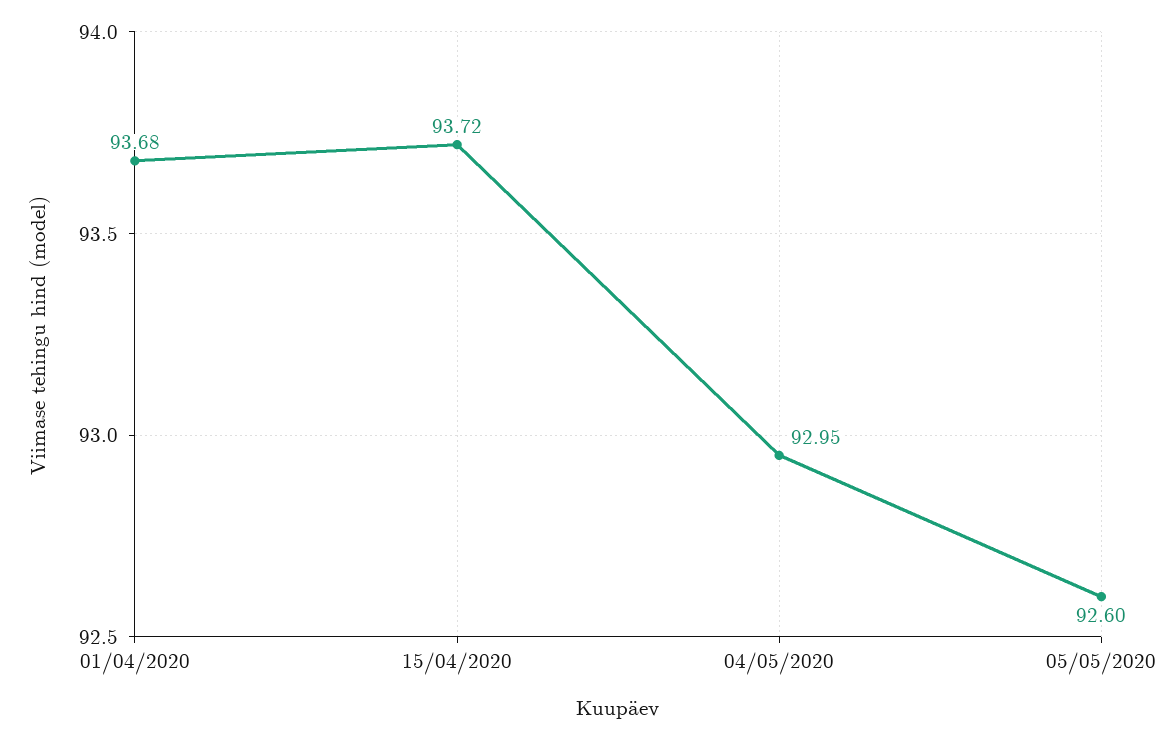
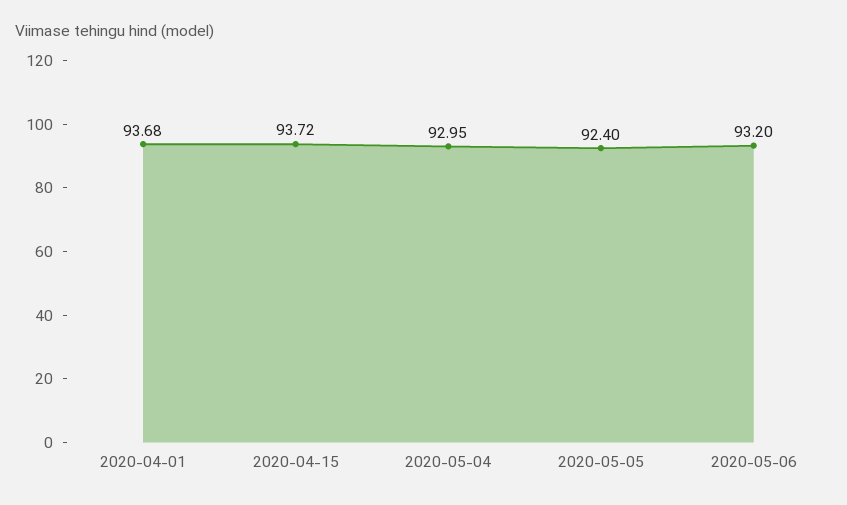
05/05/2020: 92.6 -> 92.4
2020-05-06: none -> 93.2

